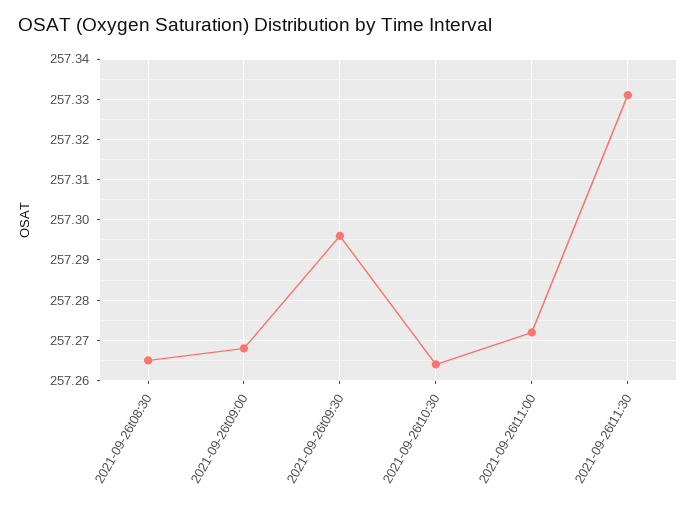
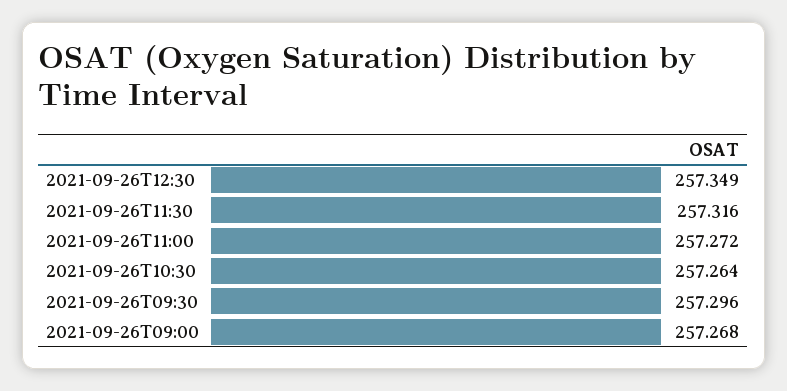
2021-09-26t08:30: 257.265 -> none
2021-09-26t11:30: 257.33 -> 257.316
2021-09-26T12:30: none -> 257.349

